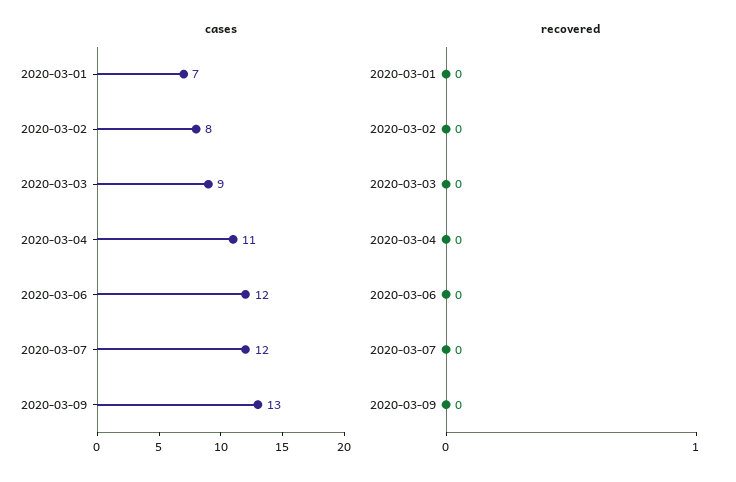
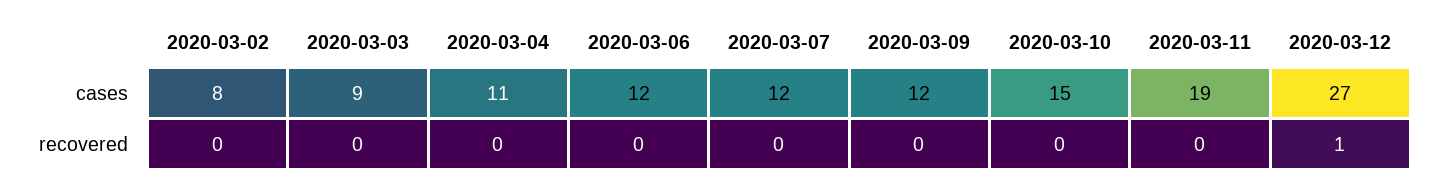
cases, 2020-03-01: 7 -> none
cases, 2020-03-09: 13 -> 12
recovered, 2020-03-01: 0 -> none
cases, 2020-03-10: none -> 15
cases, 2020-03-11: none -> 19
cases, 2020-03-12: none -> 27
recovered, 2020-03-10: none -> 0
recovered, 2020-03-11: none -> 0
recovered, 2020-03-12: none -> 1

